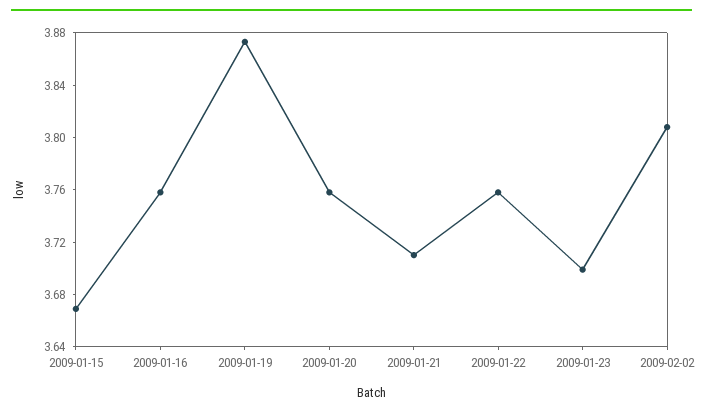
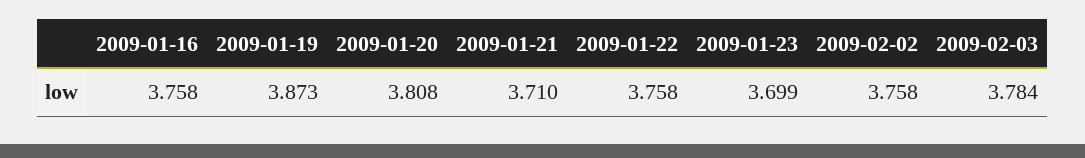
2009-01-15: 3.67 -> none
2009-01-20: 3.76 -> 3.808
2009-02-02: 3.81 -> 3.758
2009-02-03: none -> 3.784

